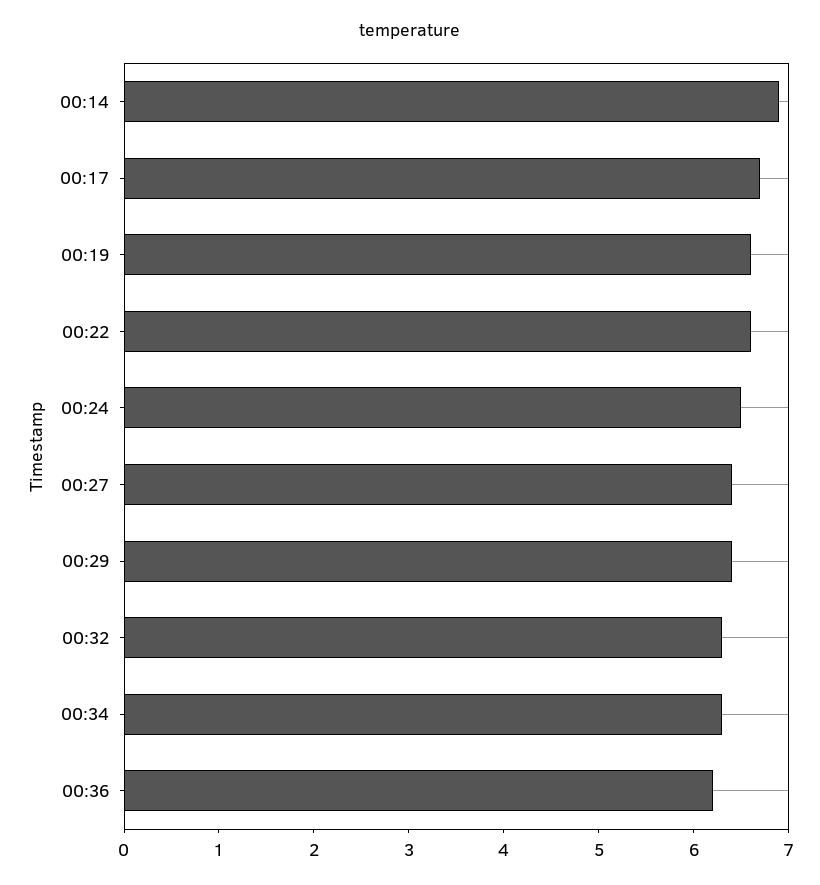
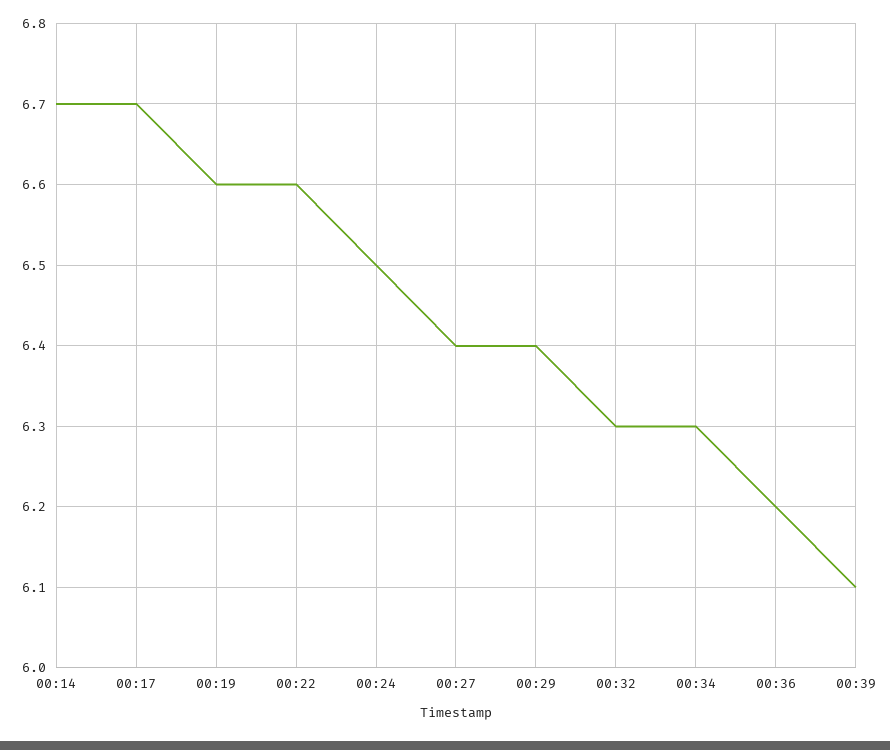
00:14: 6.9 -> 6.7
00:39: none -> 6.1

